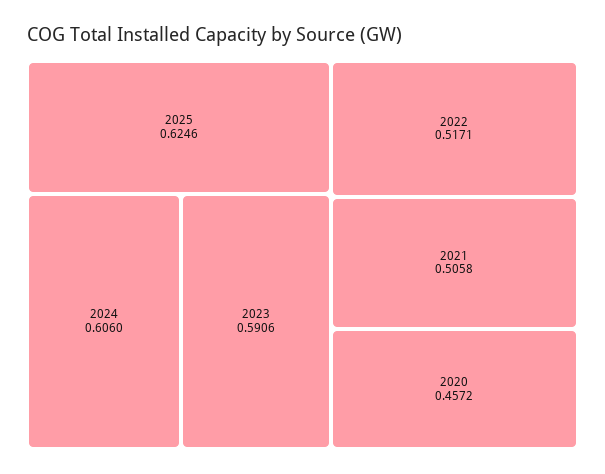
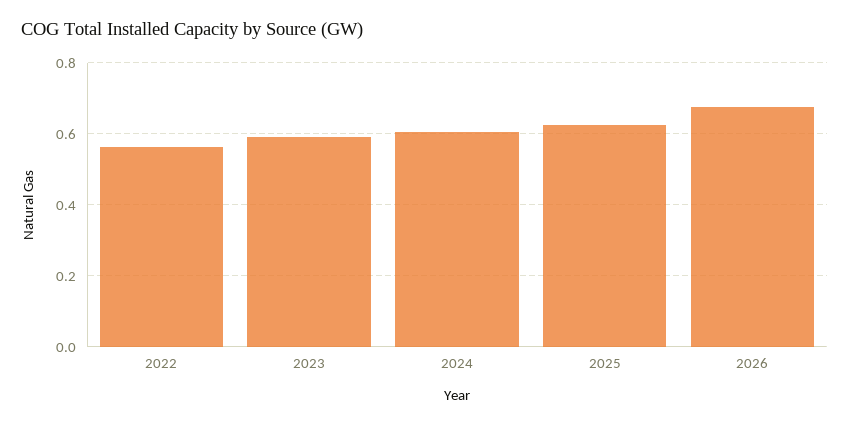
2022: 0.5171 -> 0.56
2021: 0.5058 -> none
2020: 0.4572 -> none
2026: none -> 0.68

